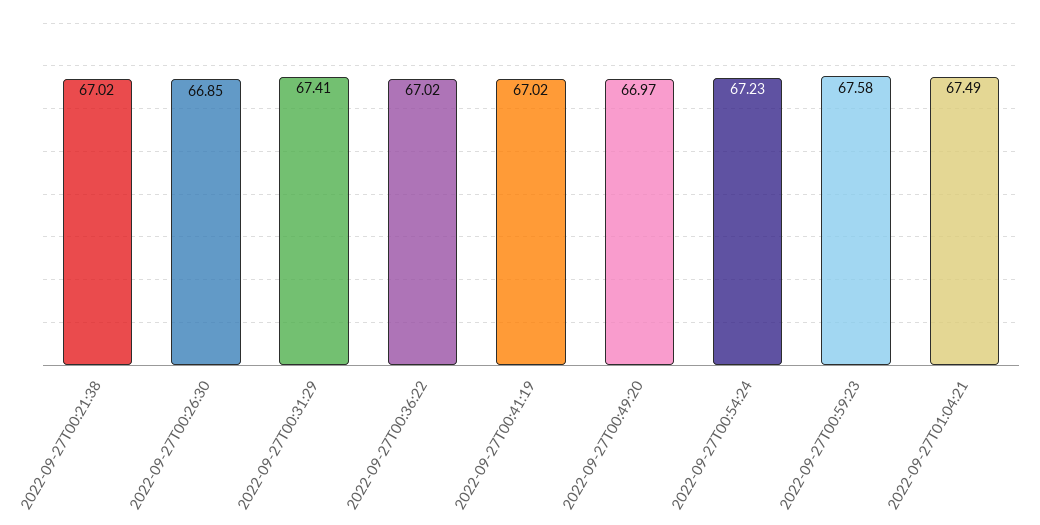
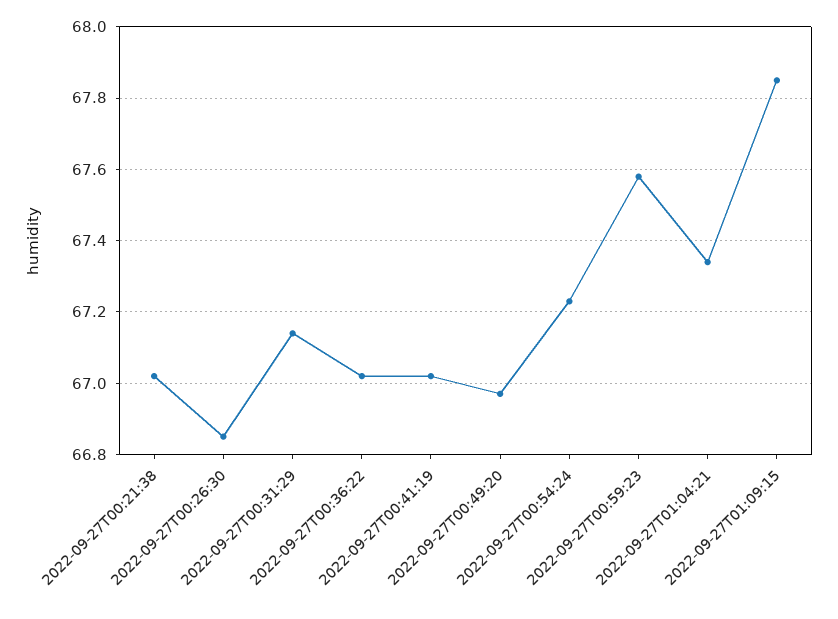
2022-09-27T00:31:29: 67.41 -> 67.15
2022-09-27T01:04:21: 67.49 -> 67.35
2022-09-27T01:09:15: none -> 67.85

